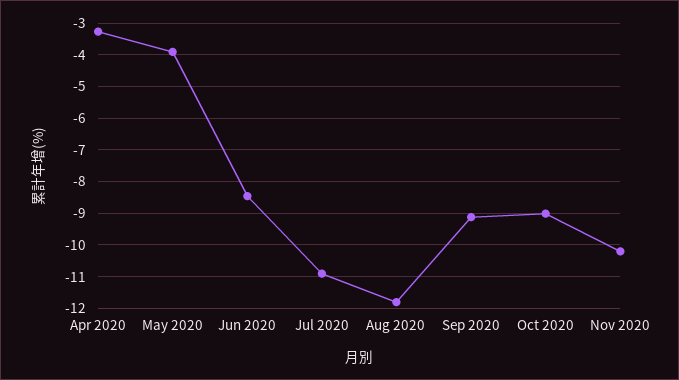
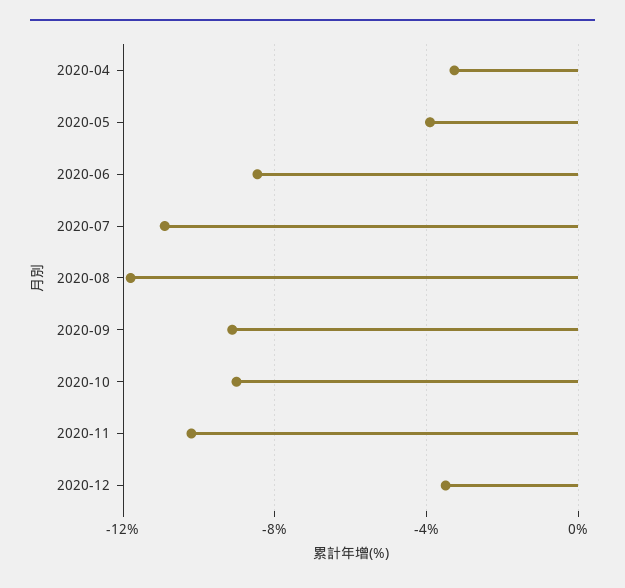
2020-12: none -> -3.5

